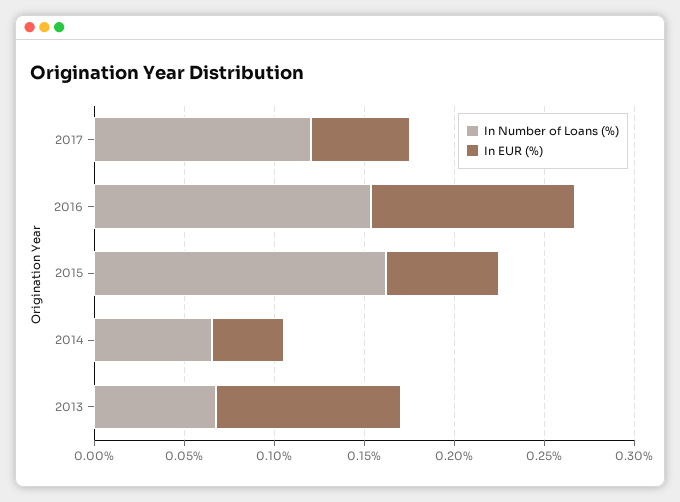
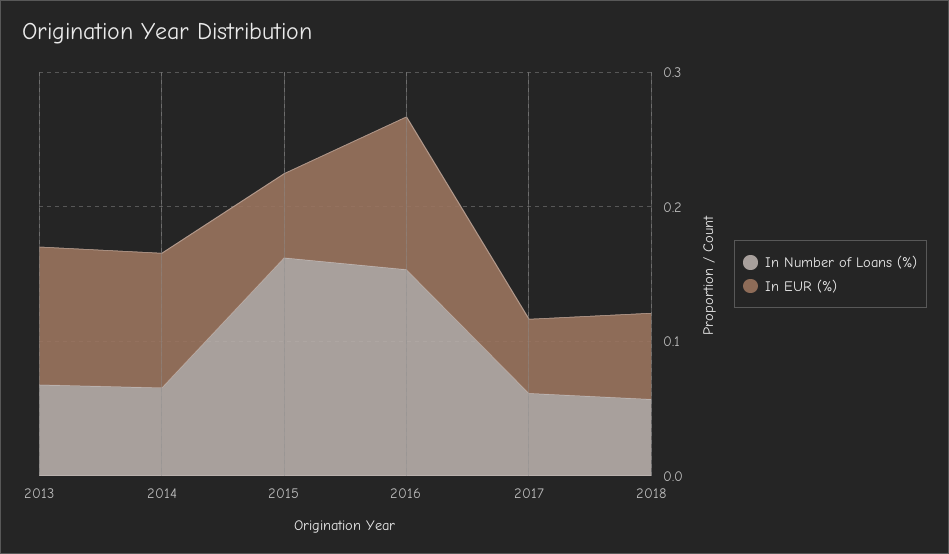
In Number of Loans (%), 2017: 0.12 -> 0.06
In EUR (%), 2014: 0.04 -> 0.1
In Number of Loans (%), 2018: none -> 0.06
In EUR (%), 2018: none -> 0.06

